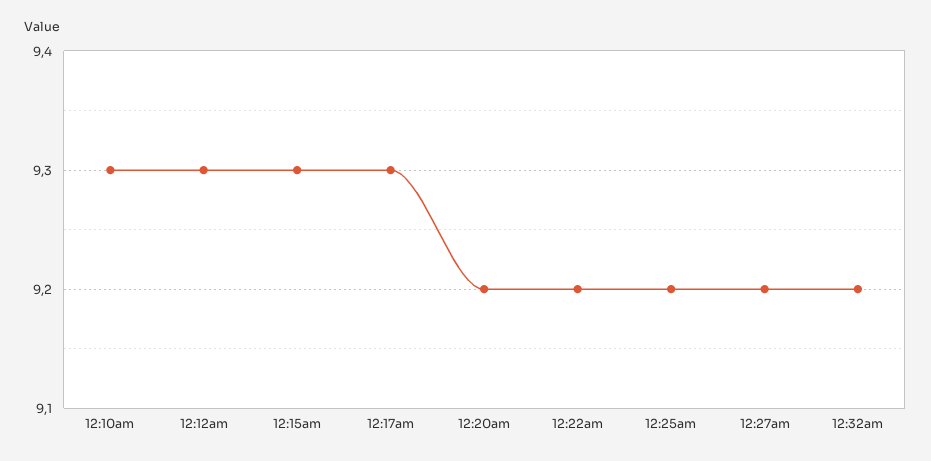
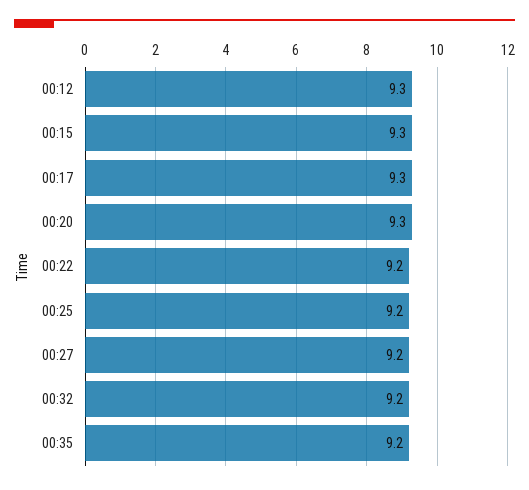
12:10am: 9.3 -> none
12:20am: 9.2 -> 9.3
00:35: none -> 9.2

